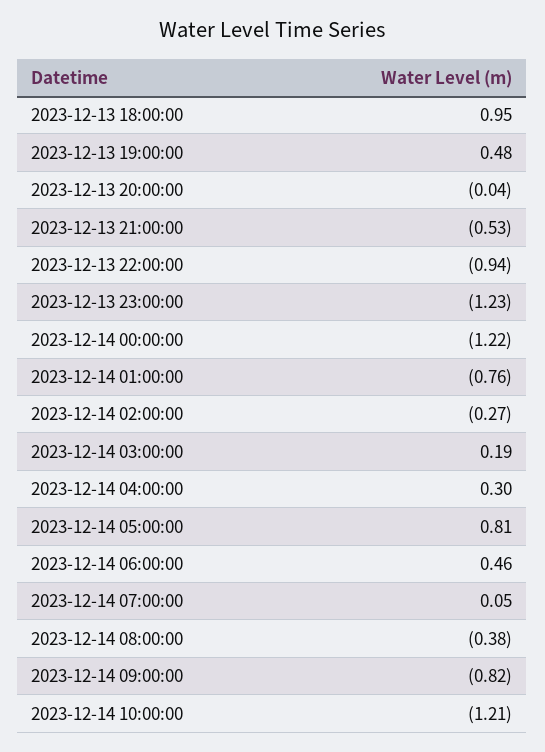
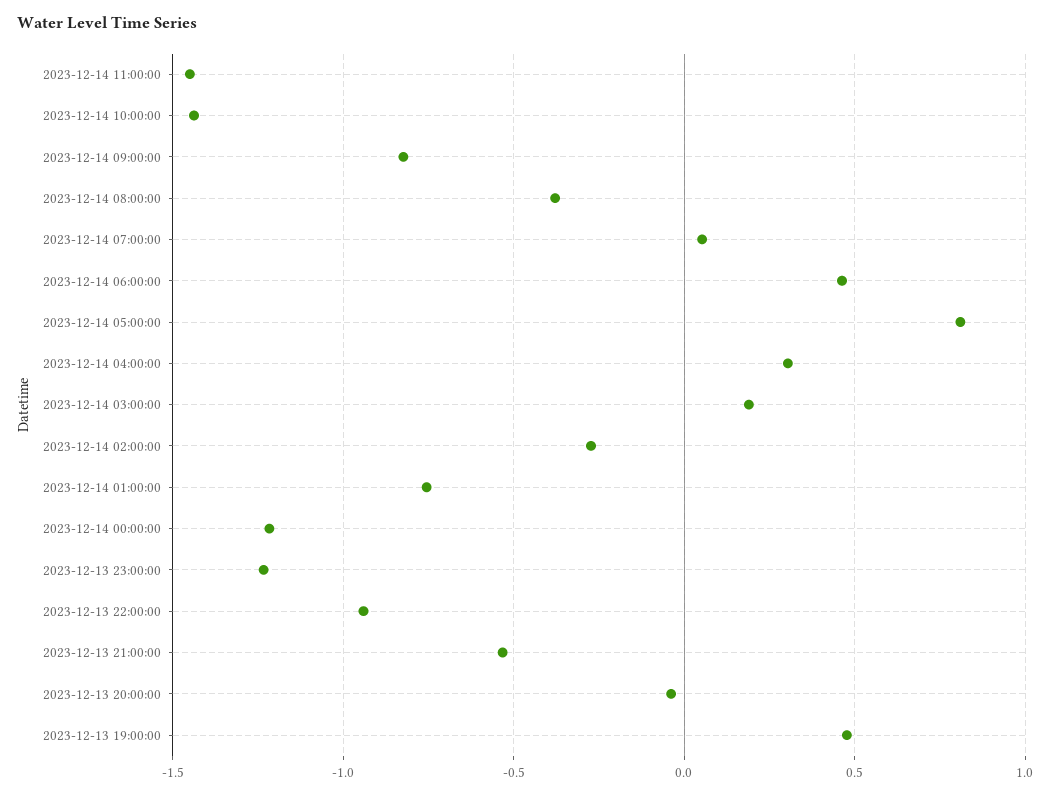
2023-12-13 18:00:00: 0.95 -> none
2023-12-14 10:00:00: -1.21 -> -1.45
2023-12-14 11:00:00: none -> -1.45

